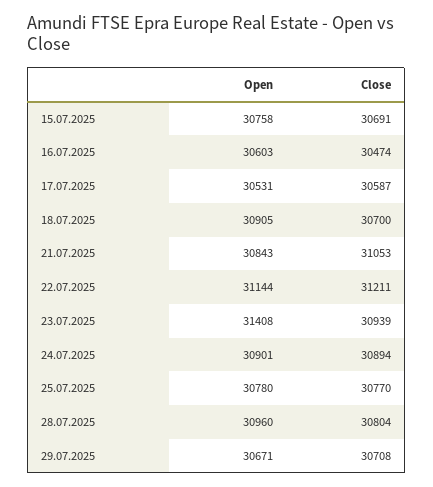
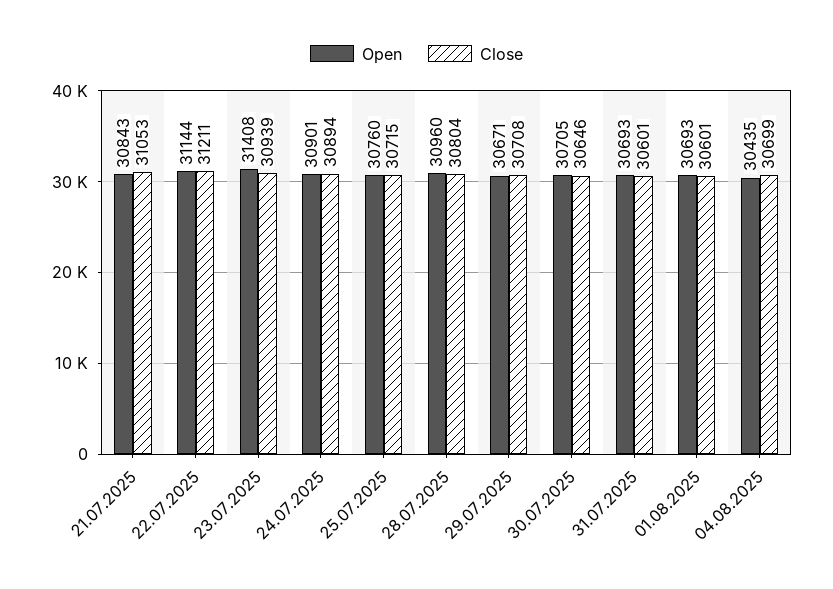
Open, 15.07.2025: 30758 -> none
Close, 15.07.2025: 30691 -> none
Open, 16.07.2025: 30603 -> none
Close, 16.07.2025: 30474 -> none
Open, 17.07.2025: 30531 -> none
Close, 17.07.2025: 30587 -> none
Open, 18.07.2025: 30905 -> none
Close, 18.07.2025: 30700 -> none
Open, 25.07.2025: 30780 -> 30760
Close, 25.07.2025: 30770 -> 30715
Open, 30.07.2025: none -> 30705
Close, 30.07.2025: none -> 30646
Open, 31.07.2025: none -> 30693
Close, 31.07.2025: none -> 30601
Open, 01.08.2025: none -> 30693
Close, 01.08.2025: none -> 30601
Open, 04.08.2025: none -> 30435
Close, 04.08.2025: none -> 30699

